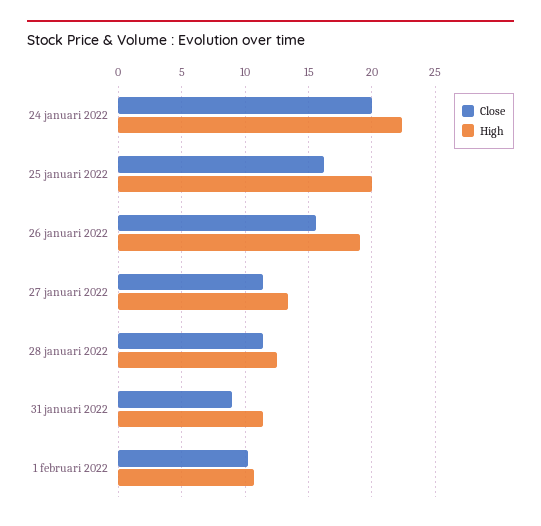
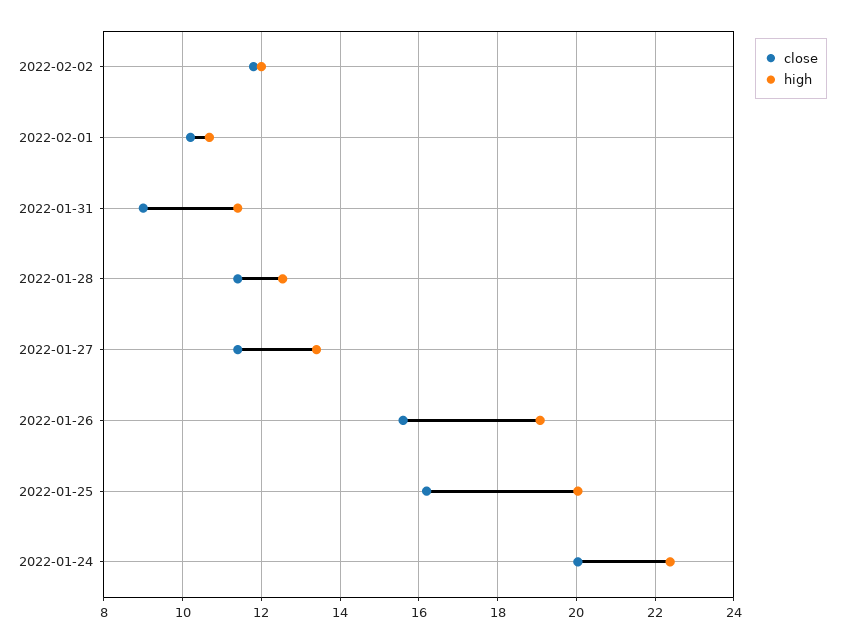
Close, 2022-02-02: none -> 11.8
High, 2022-02-02: none -> 12

